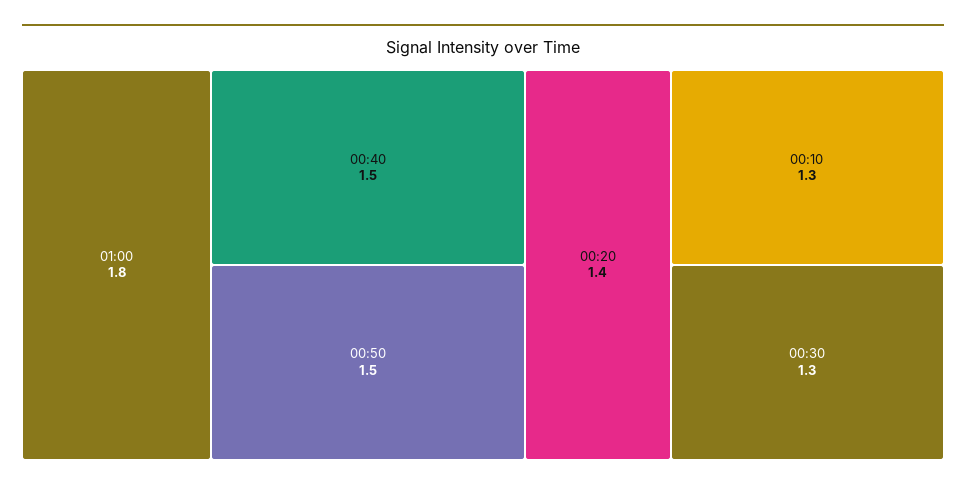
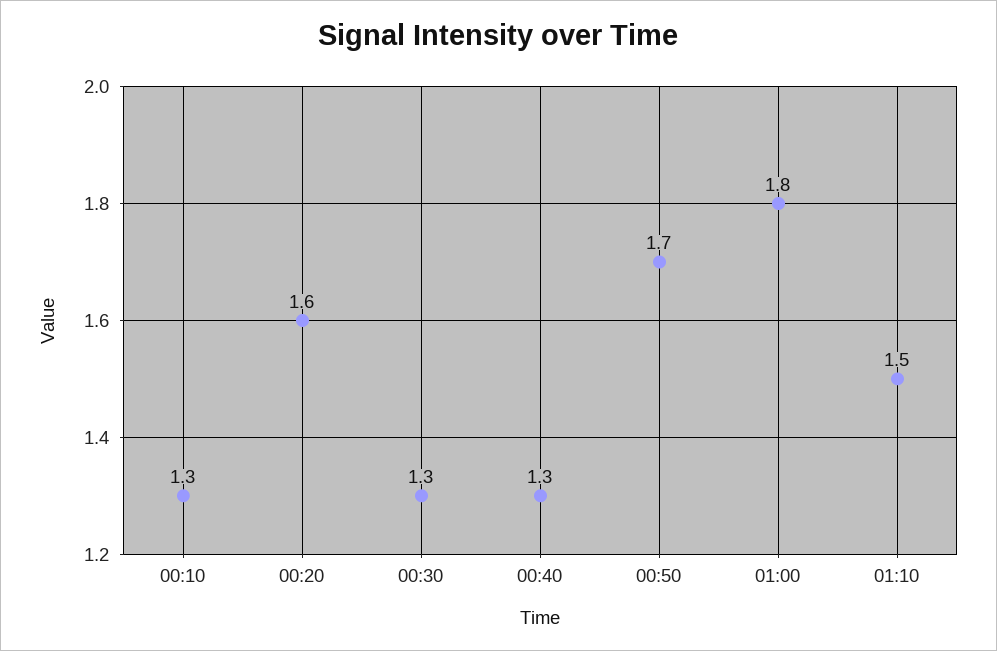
00:40: 1.5 -> 1.3
00:50: 1.5 -> 1.7
00:20: 1.4 -> 1.6
01:10: none -> 1.5

